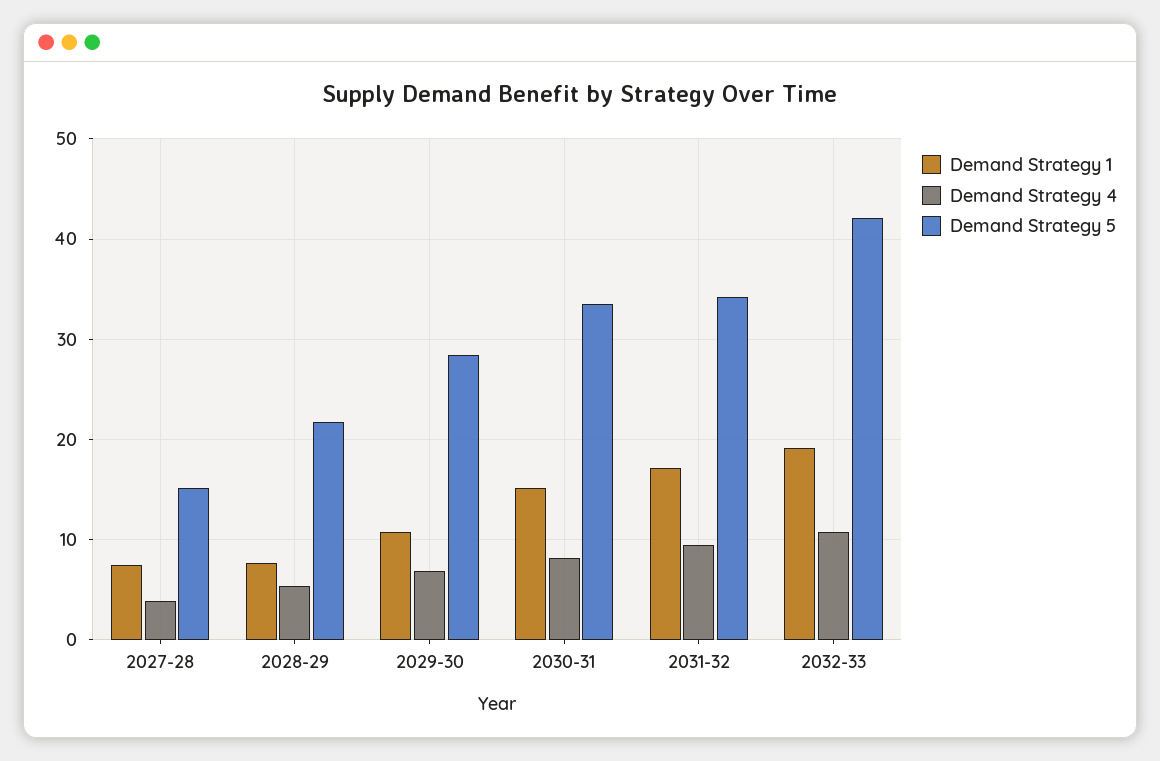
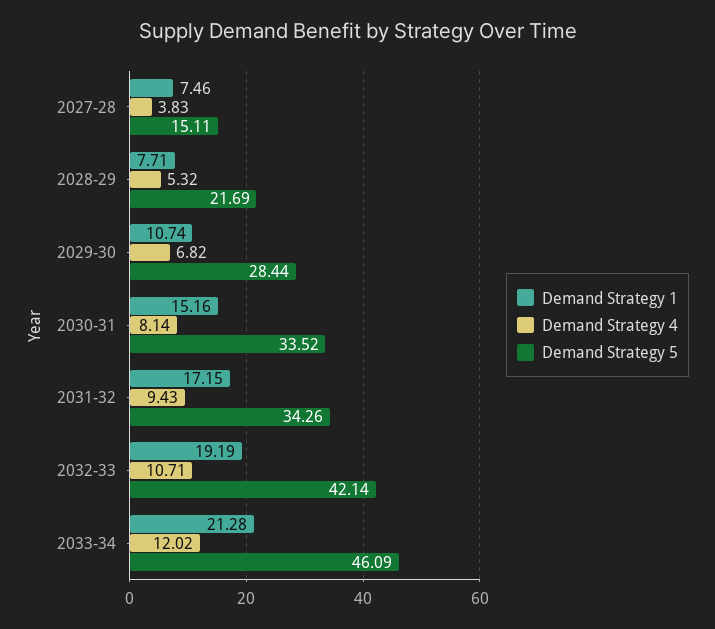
Demand Strategy 1, 2033-34: none -> 21.28
Demand Strategy 4, 2033-34: none -> 12.02
Demand Strategy 5, 2033-34: none -> 46.09

